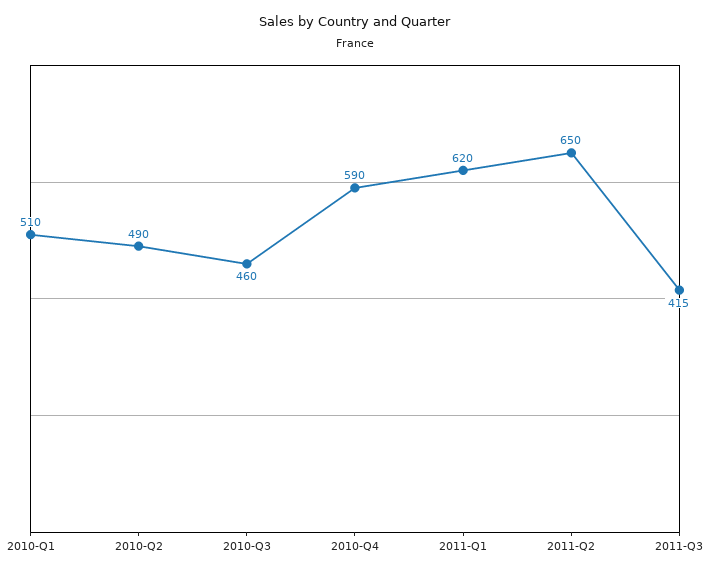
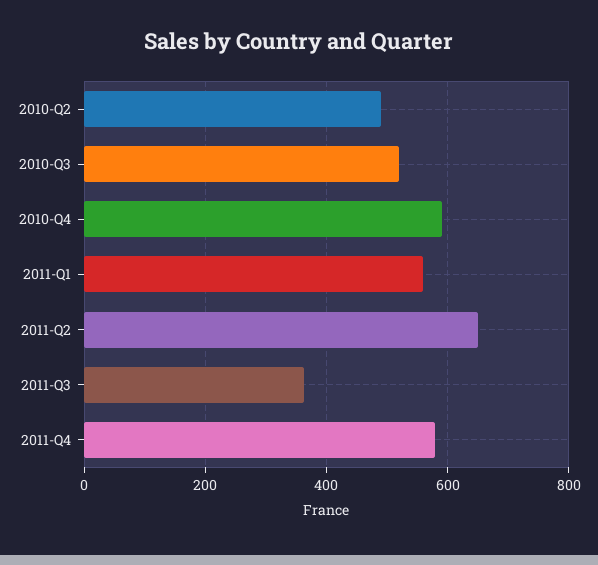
2010-Q1: 510 -> none
2010-Q3: 460 -> 520
2011-Q1: 620 -> 560
2011-Q3: 415 -> 360
2011-Q4: none -> 580

